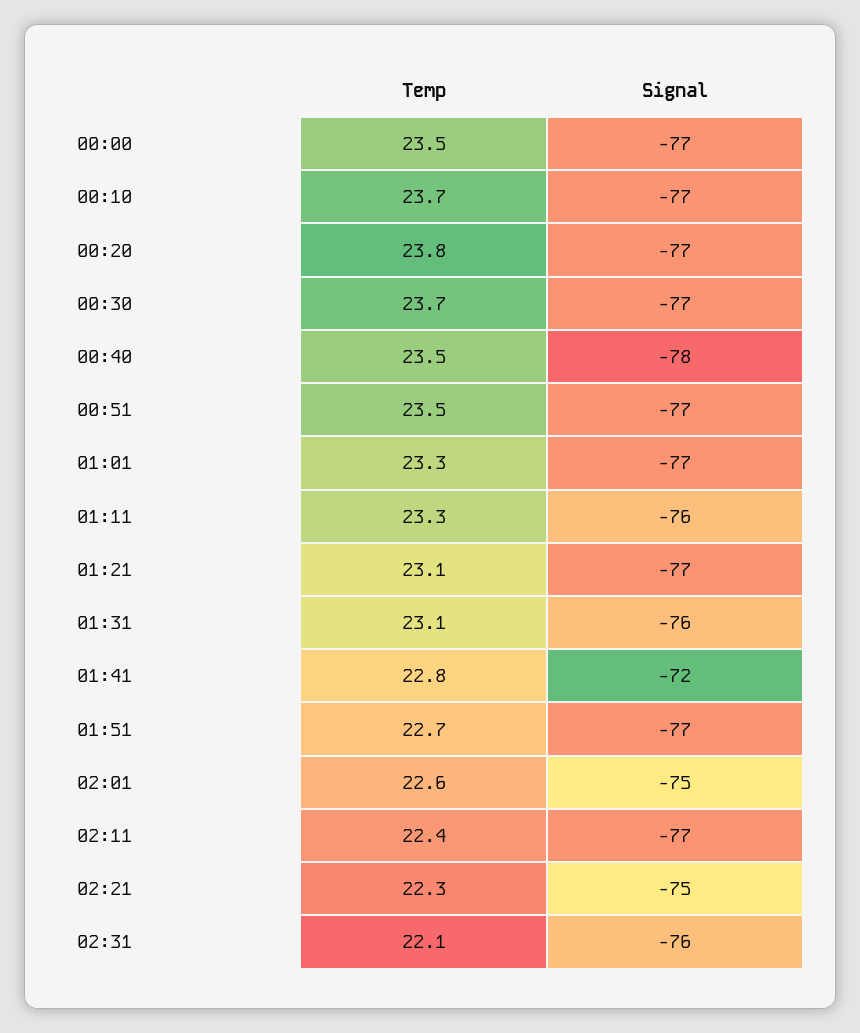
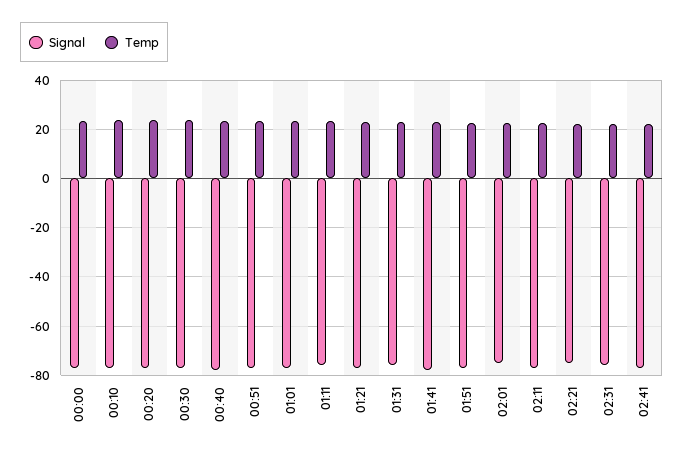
Signal, 01:41: -72 -> -77.5
Signal, 02:41: none -> -77.5
Temp, 02:41: none -> 22.5

